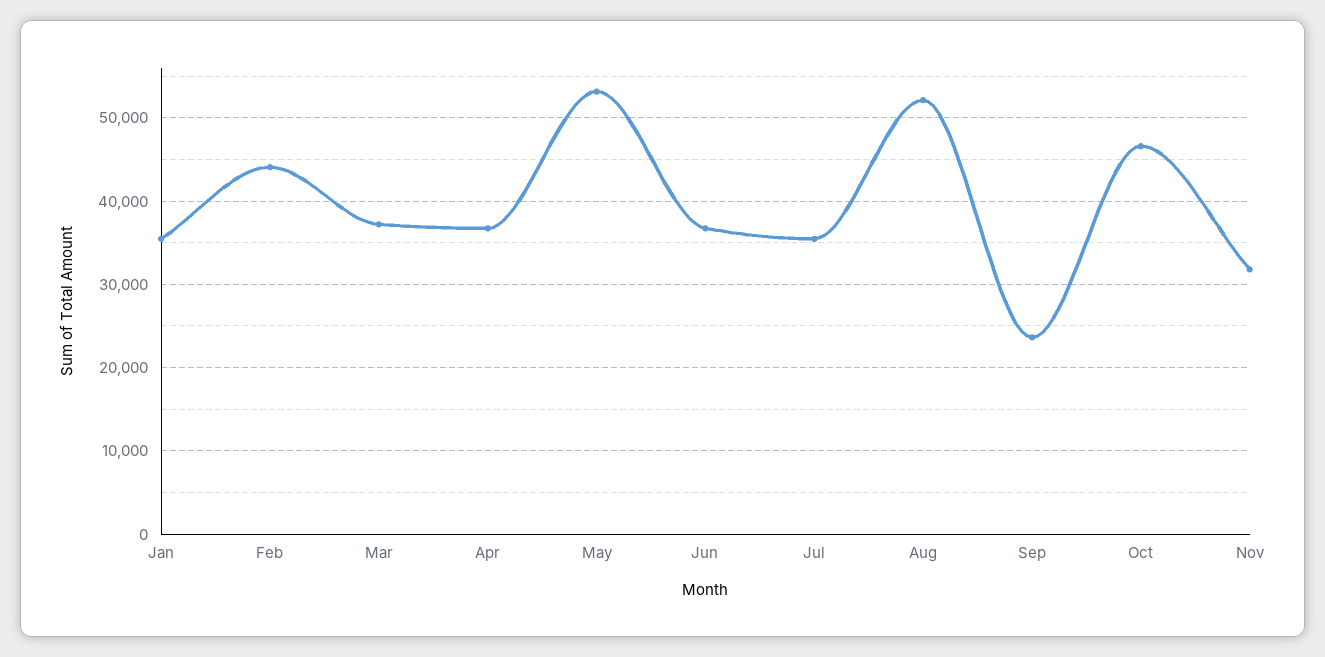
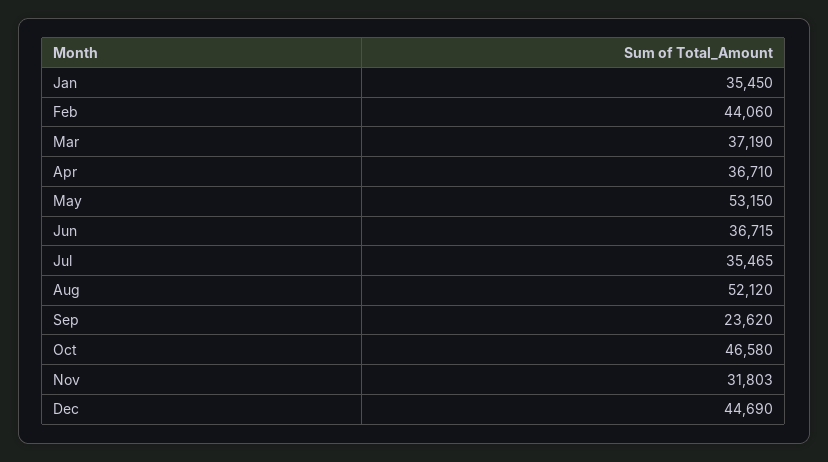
Dec: none -> 44690

